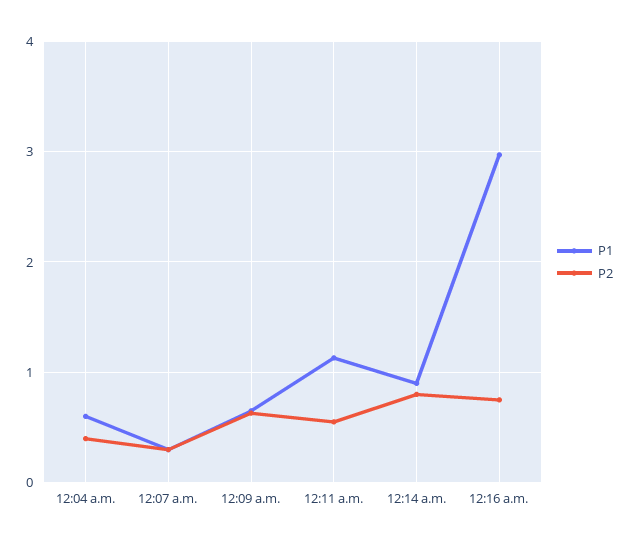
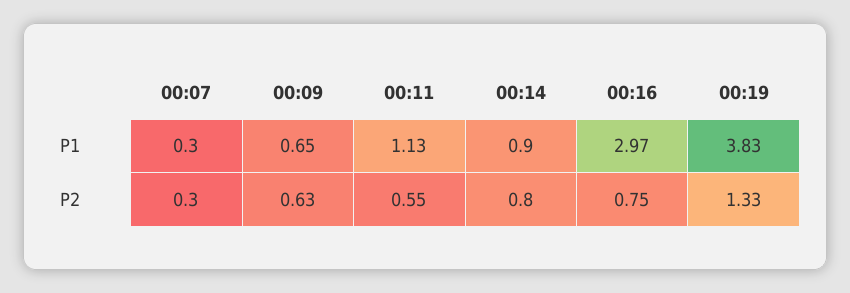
P1, 12:04 a.m.: 0.6 -> none
P2, 12:04 a.m.: 0.4 -> none
P1, 00:19: none -> 3.83
P2, 00:19: none -> 1.33

